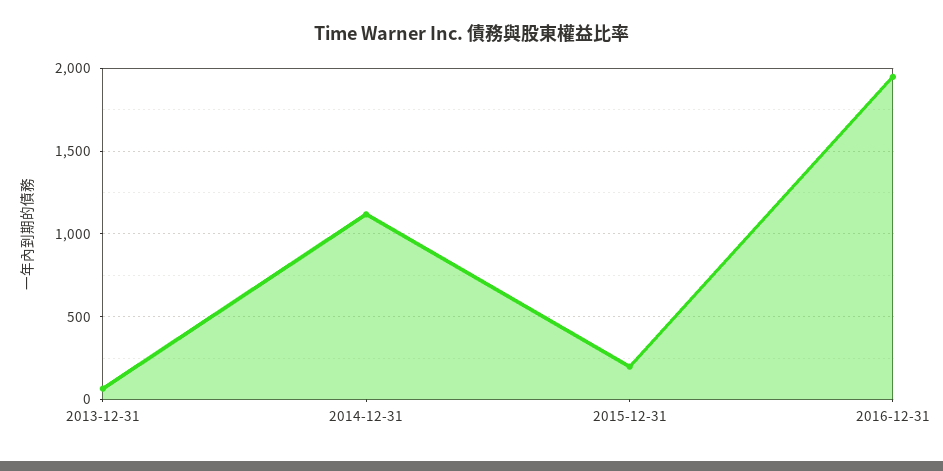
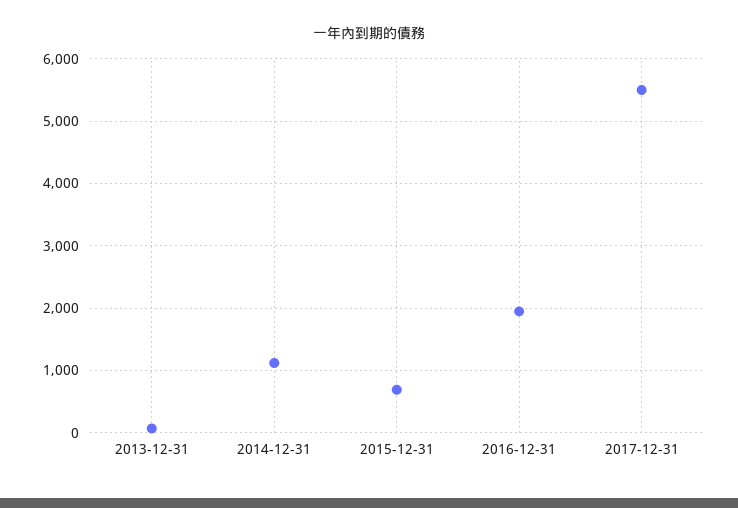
2015-12-31: 200 -> 700
2017-12-31: none -> 5500

